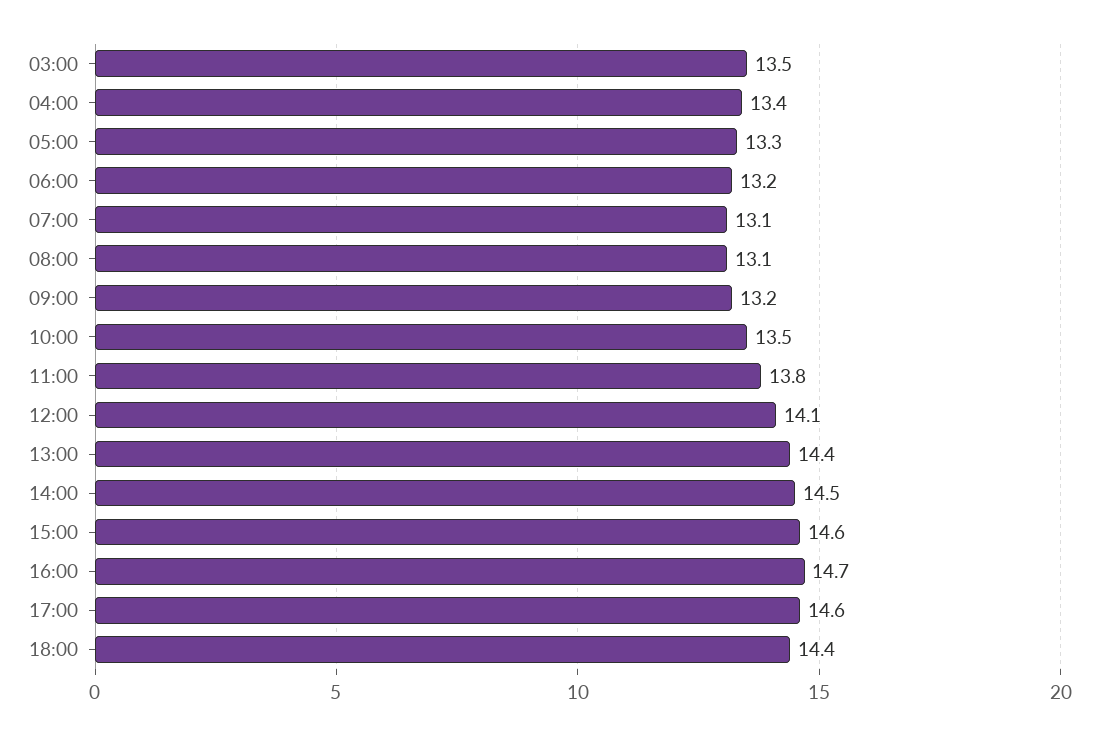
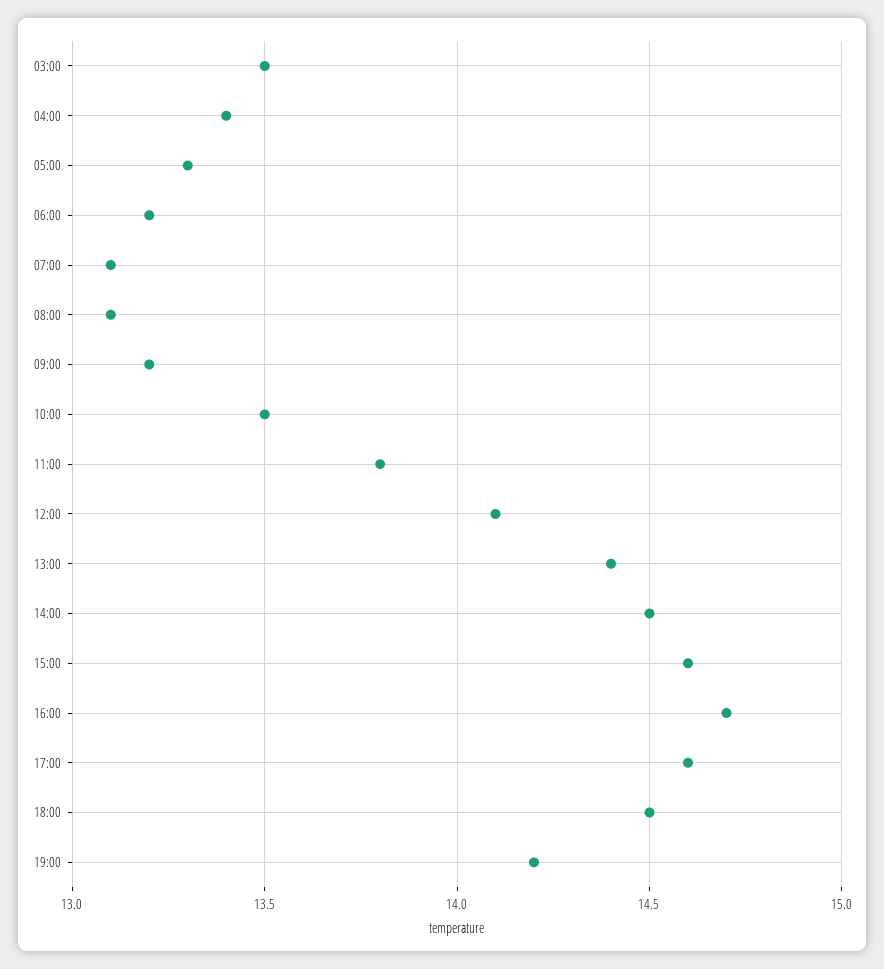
18:00: 14.4 -> 14.5
19:00: none -> 14.2

